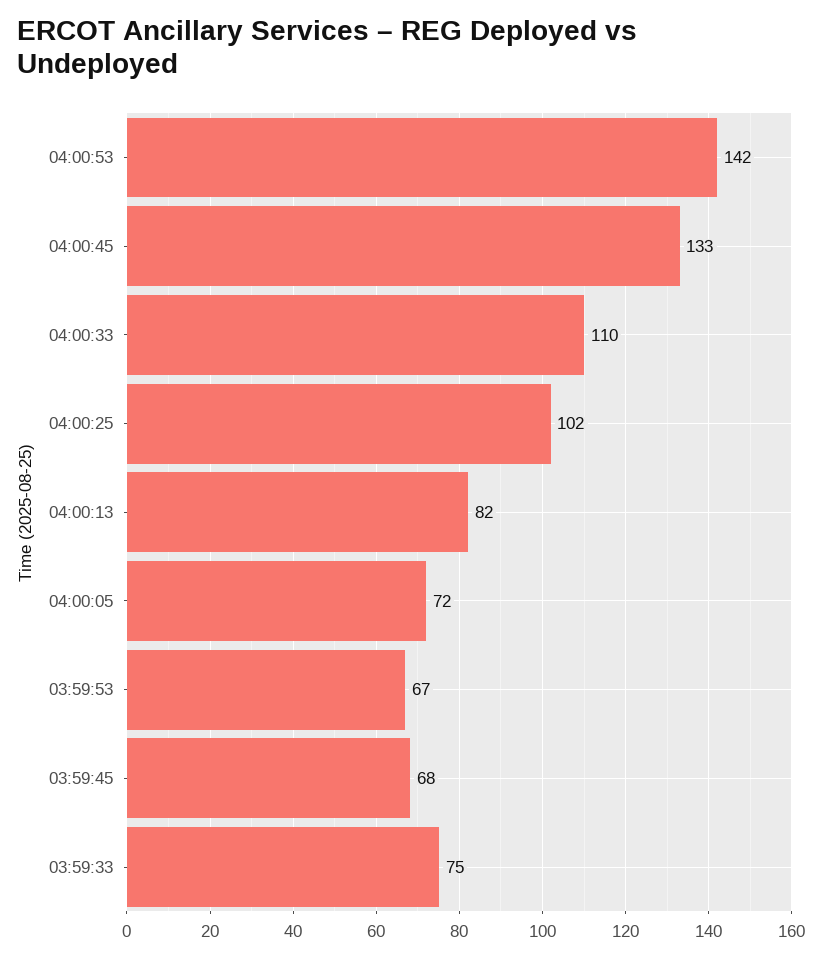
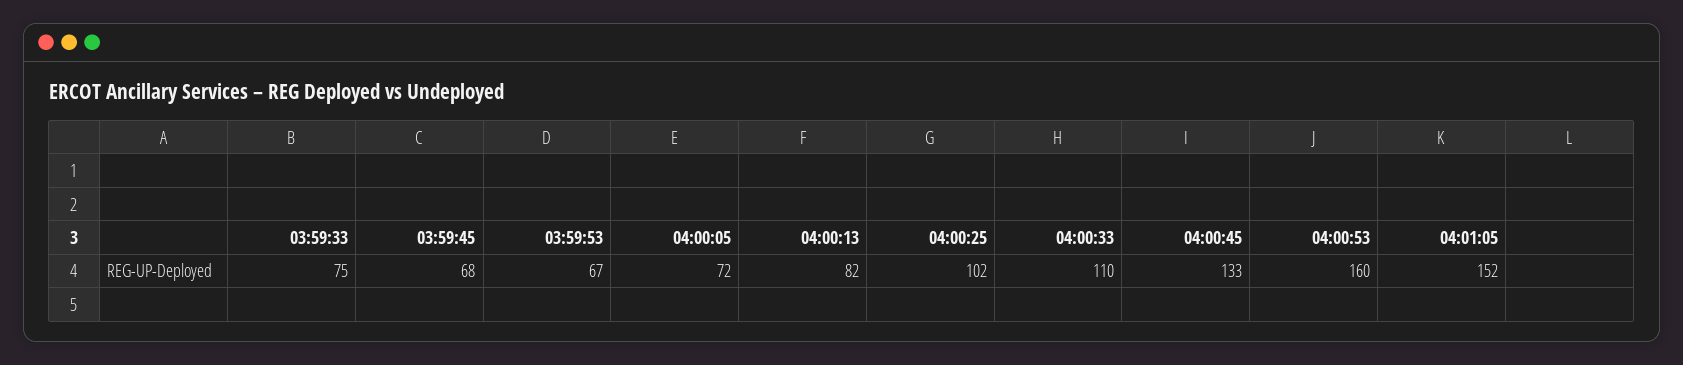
04:00:53: 142 -> 160
04:01:05: none -> 152

